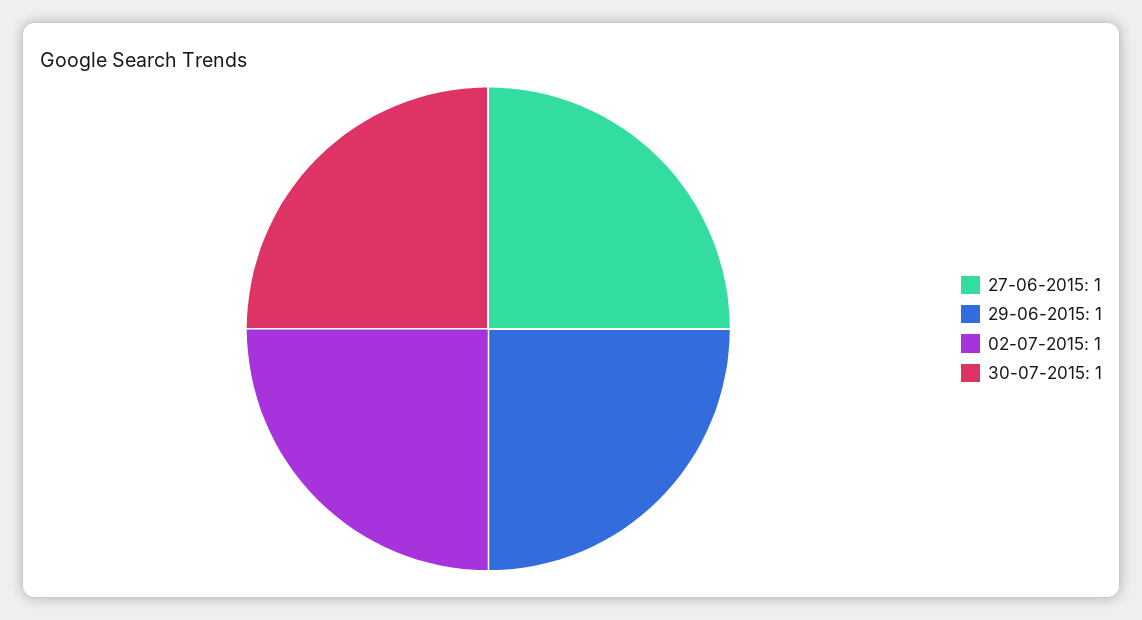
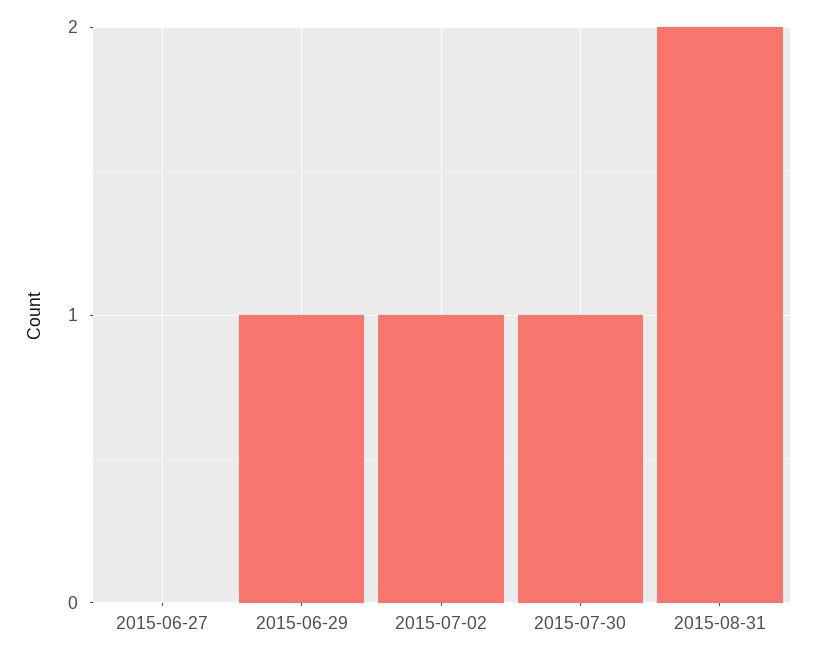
27-06-2015: 1 -> 0
2015-08-31: none -> 2

